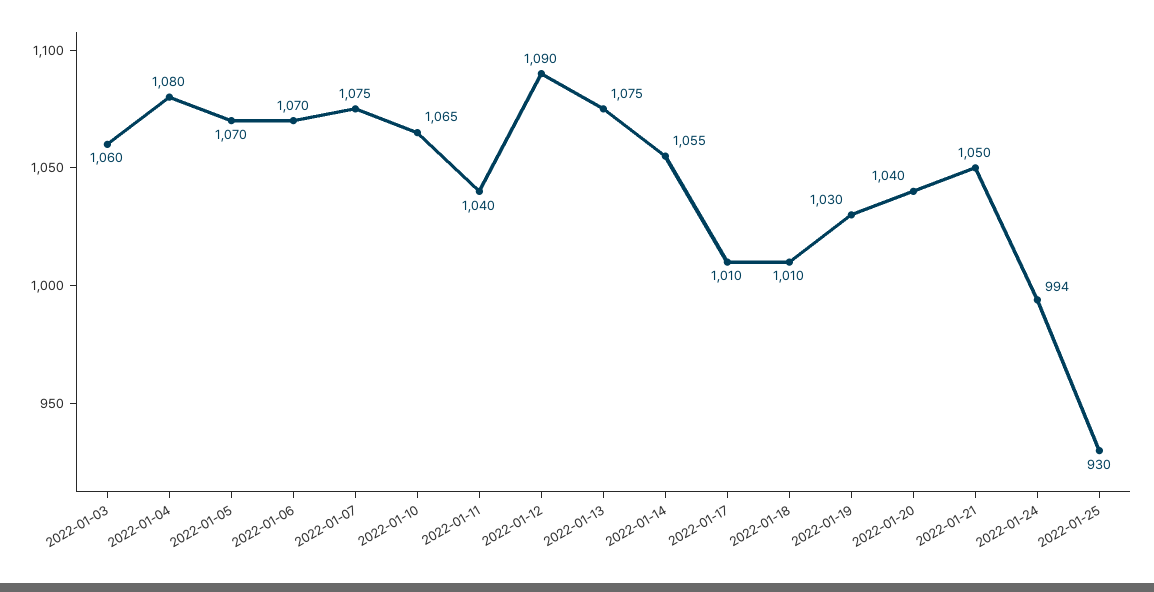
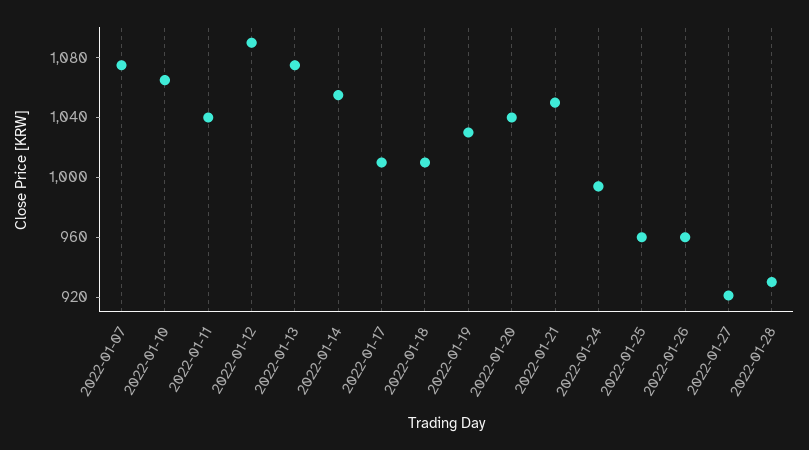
2022-01-03: 1060 -> none
2022-01-04: 1080 -> none
2022-01-05: 1070 -> none
2022-01-06: 1070 -> none
2022-01-25: 930 -> 960
2022-01-26: none -> 960
2022-01-27: none -> 920
2022-01-28: none -> 930

